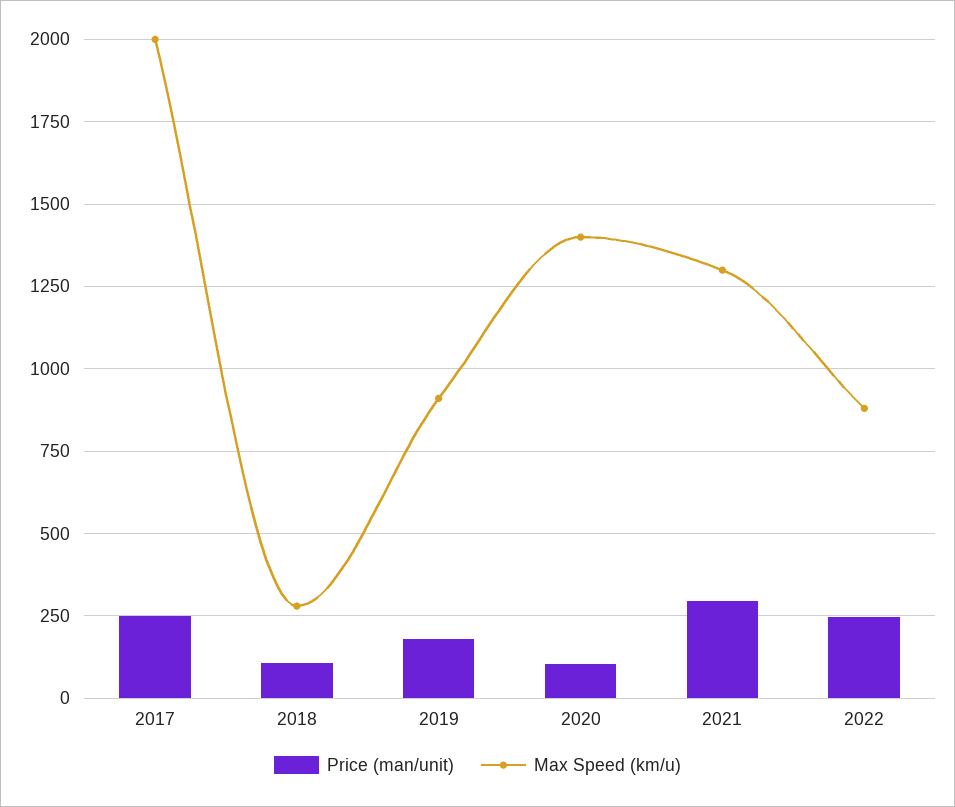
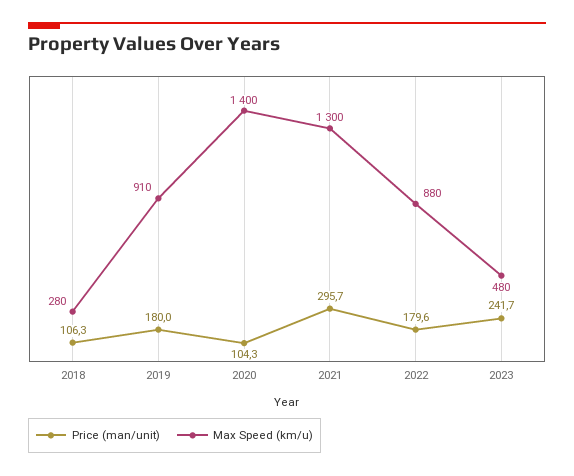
Price (man/unit), 2017: 250 -> none
Max Speed (km/u), 2017: 2000 -> none
Price (man/unit), 2022: 250 -> 179.6
Price (man/unit), 2023: none -> 241.7
Max Speed (km/u), 2023: none -> 480

